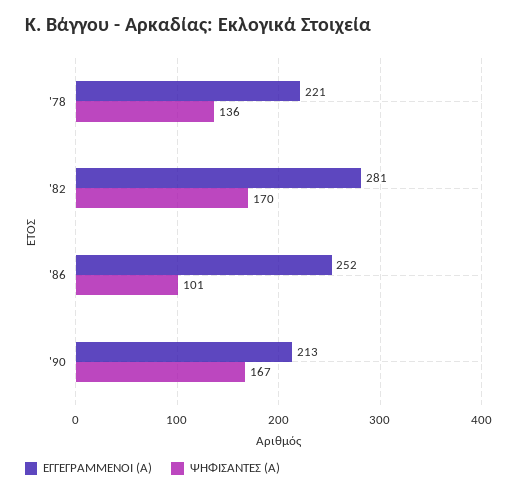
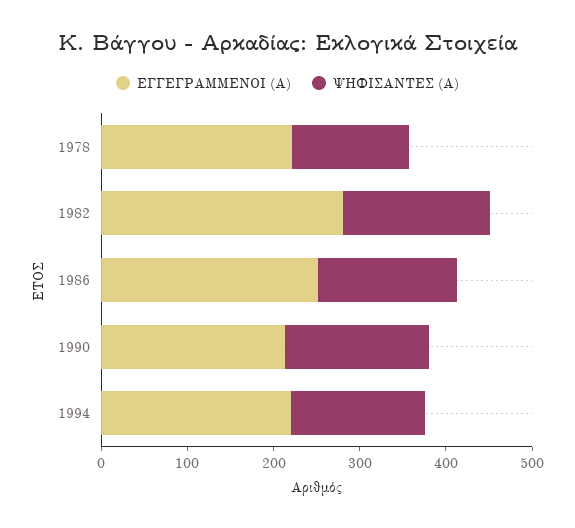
ΨΗΦΙΣΑΝΤΕΣ (Α), '86: 101 -> 160
ΕΓΓΕΓΡΑΜΜΕΝΟΙ (Α), 1994: none -> 220
ΨΗΦΙΣΑΝΤΕΣ (Α), 1994: none -> 160

